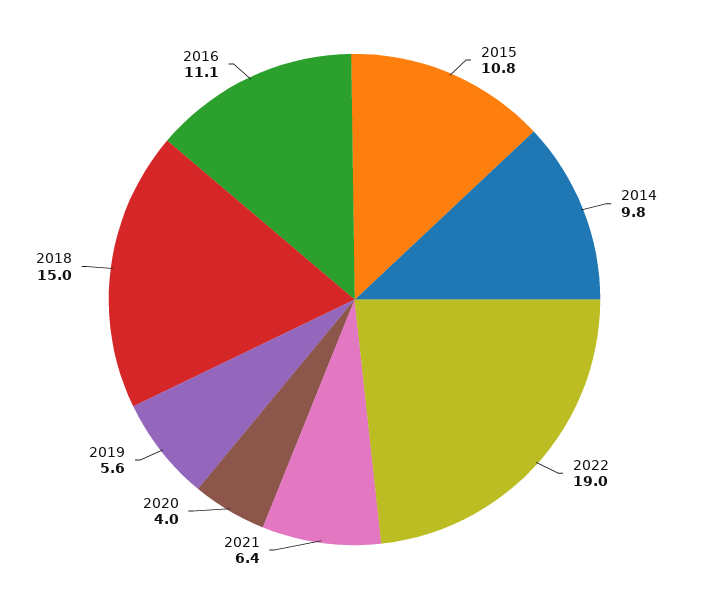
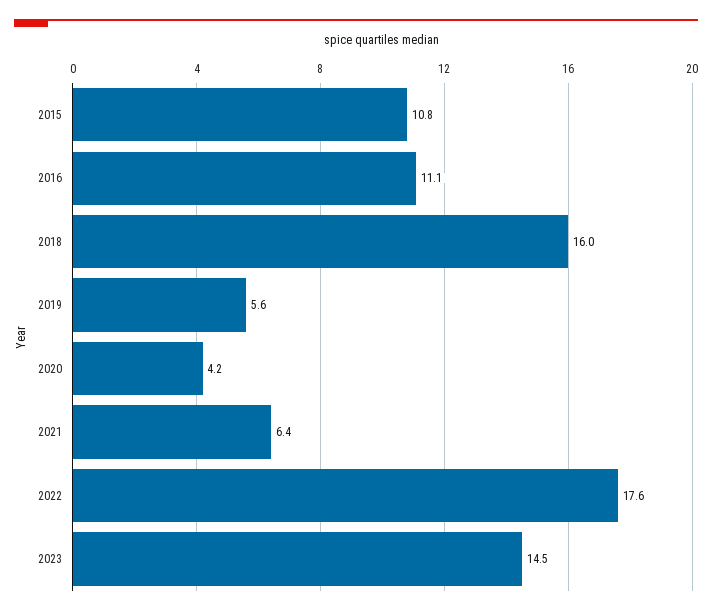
2014: 9.8 -> none
2022: 19 -> 17.6
2020: 4 -> 4.2
2018: 15 -> 16
2023: none -> 14.5

